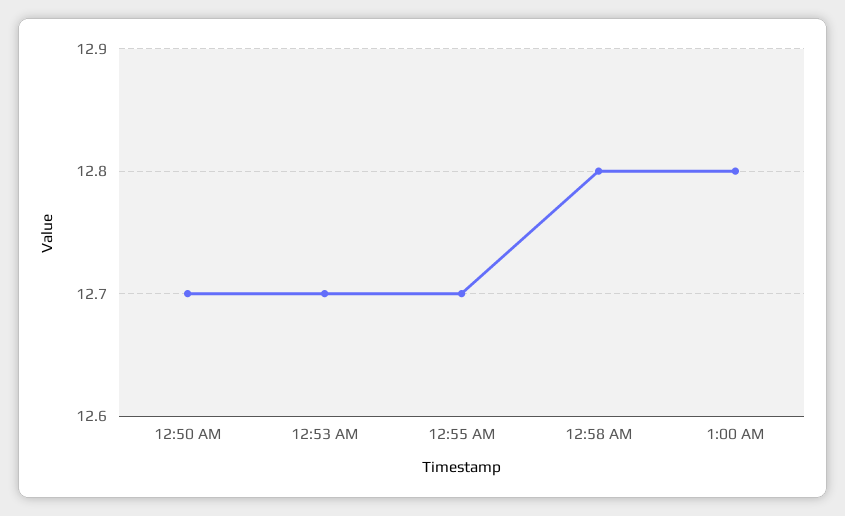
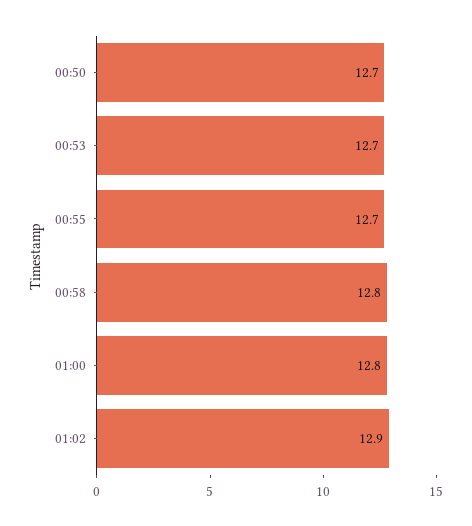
01:02: none -> 12.9

